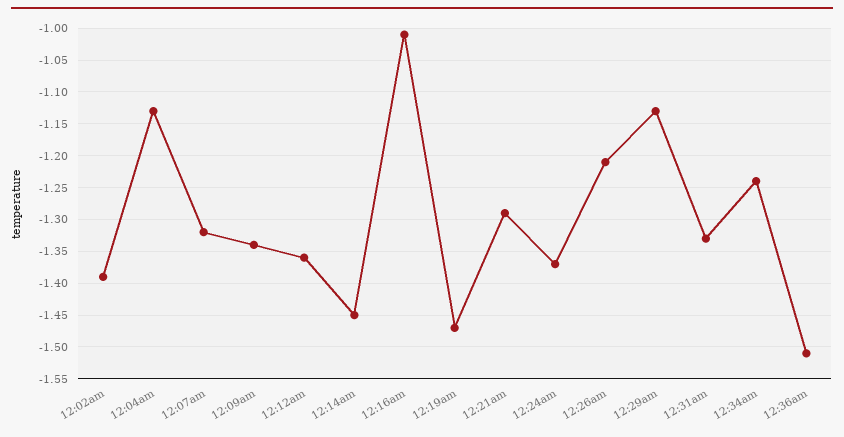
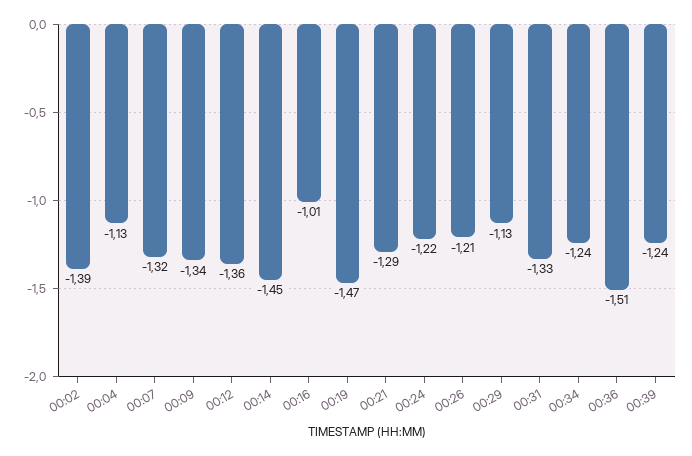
12:24am: -1.37 -> -1.22
00:39: none -> -1.24

